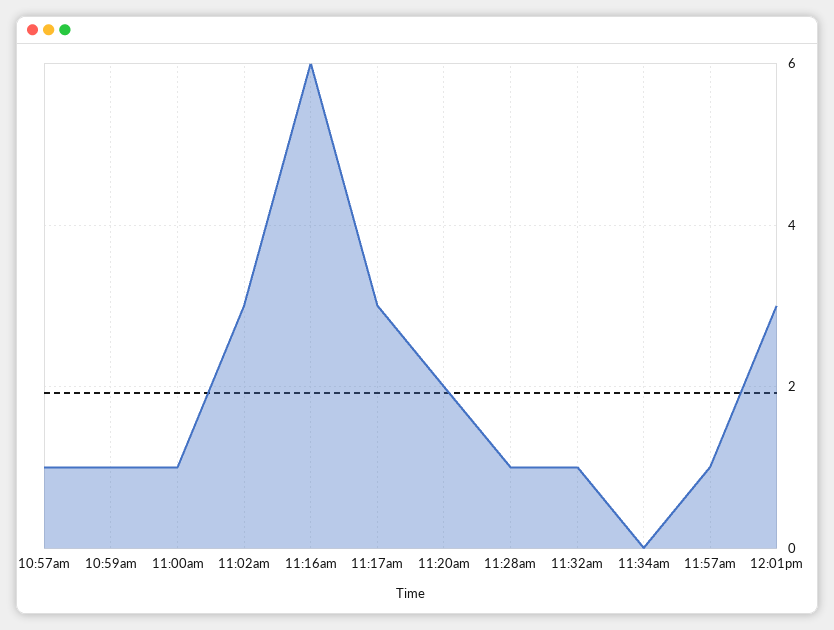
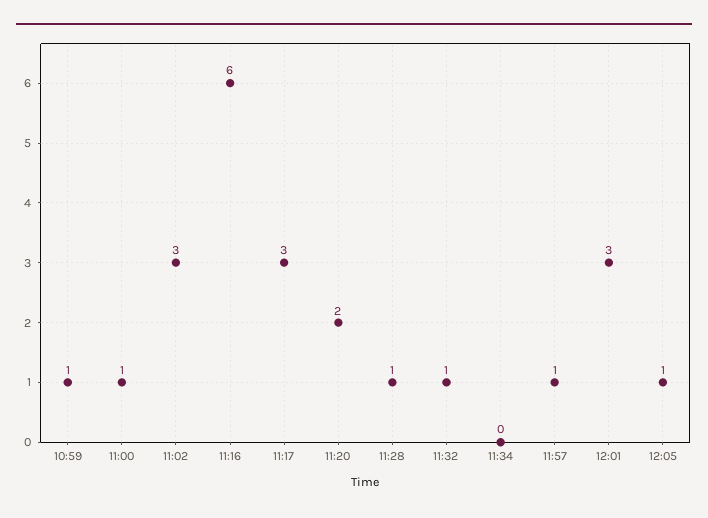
10:57am: 1 -> none
12:05: none -> 1

